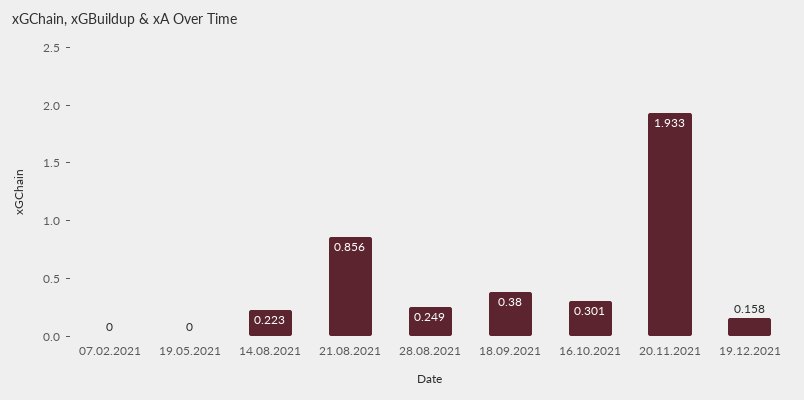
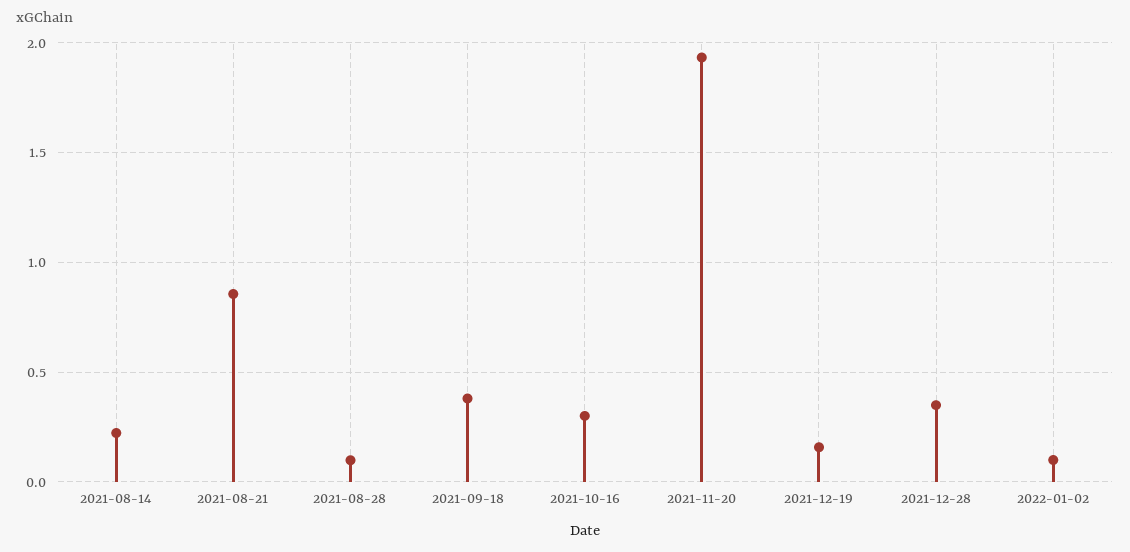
07.02.2021: 0 -> none
19.05.2021: 0 -> none
28.08.2021: 0.249 -> 0.1
2021-12-28: none -> 0.35
2022-01-02: none -> 0.1

